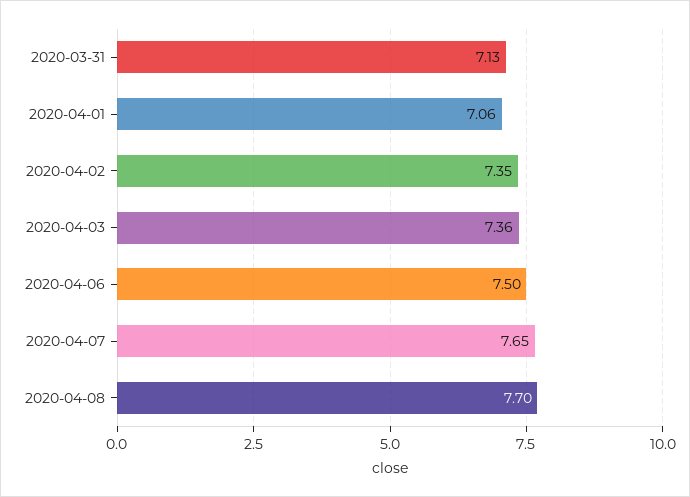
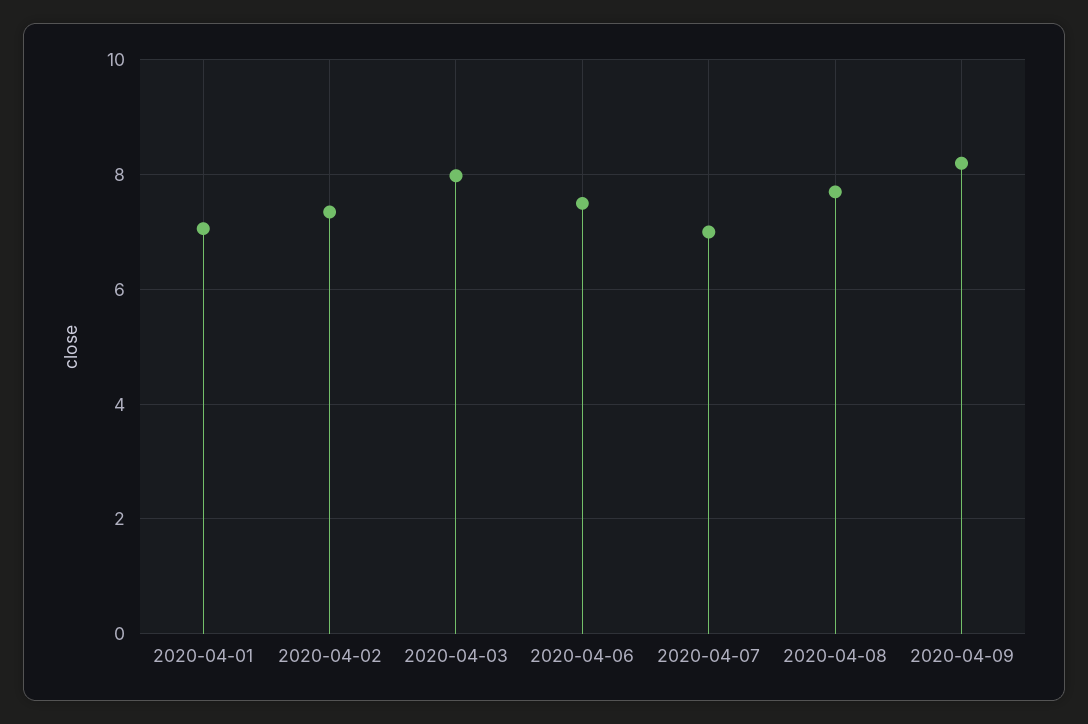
2020-03-31: 7.13 -> none
2020-04-03: 7.36 -> 8
2020-04-07: 7.65 -> 7
2020-04-09: none -> 8.2

